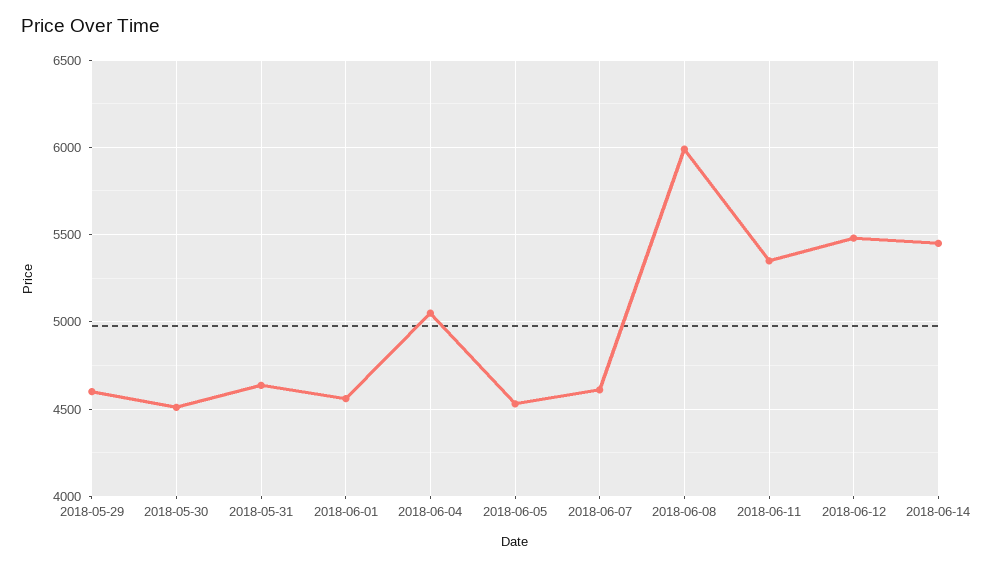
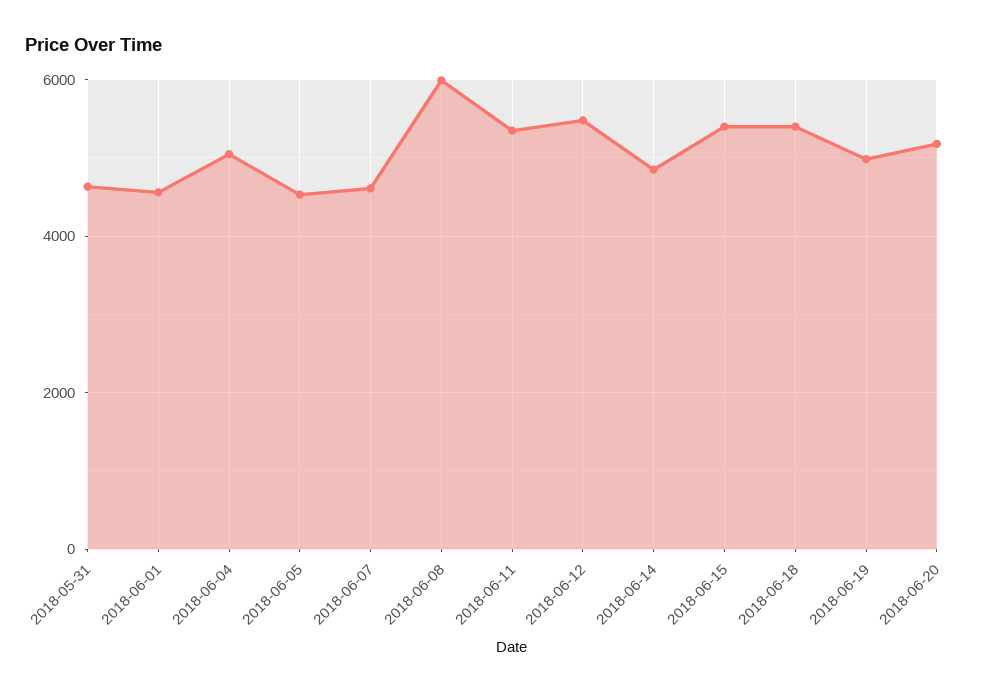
2018-05-29: 4600 -> none
2018-05-30: 4500 -> none
2018-06-14: 5450 -> 4800
2018-06-15: none -> 5400
2018-06-18: none -> 5400
2018-06-19: none -> 5000
2018-06-20: none -> 5200

